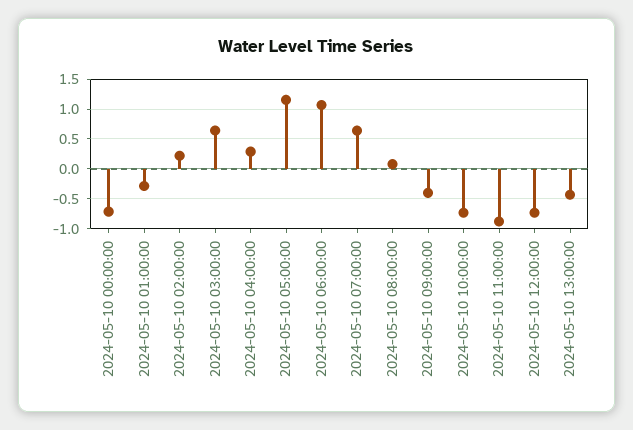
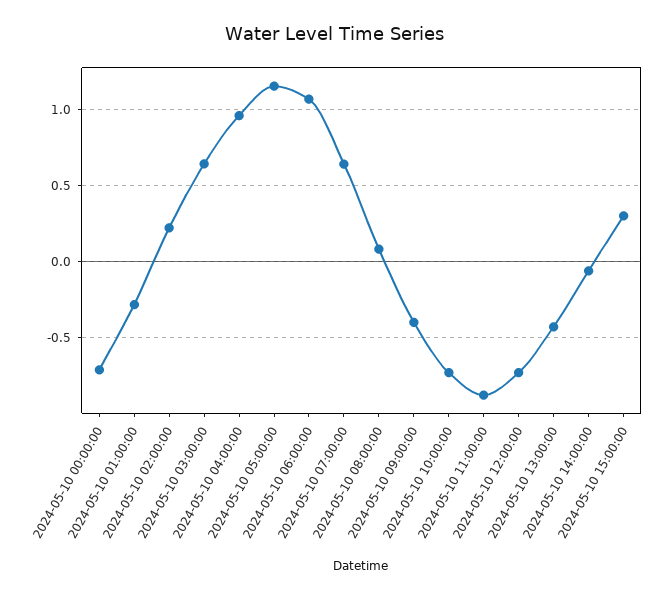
2024-05-10 04:00:00: 0.25 -> 0.95
2024-05-10 14:00:00: none -> -0.05
2024-05-10 15:00:00: none -> 0.3

